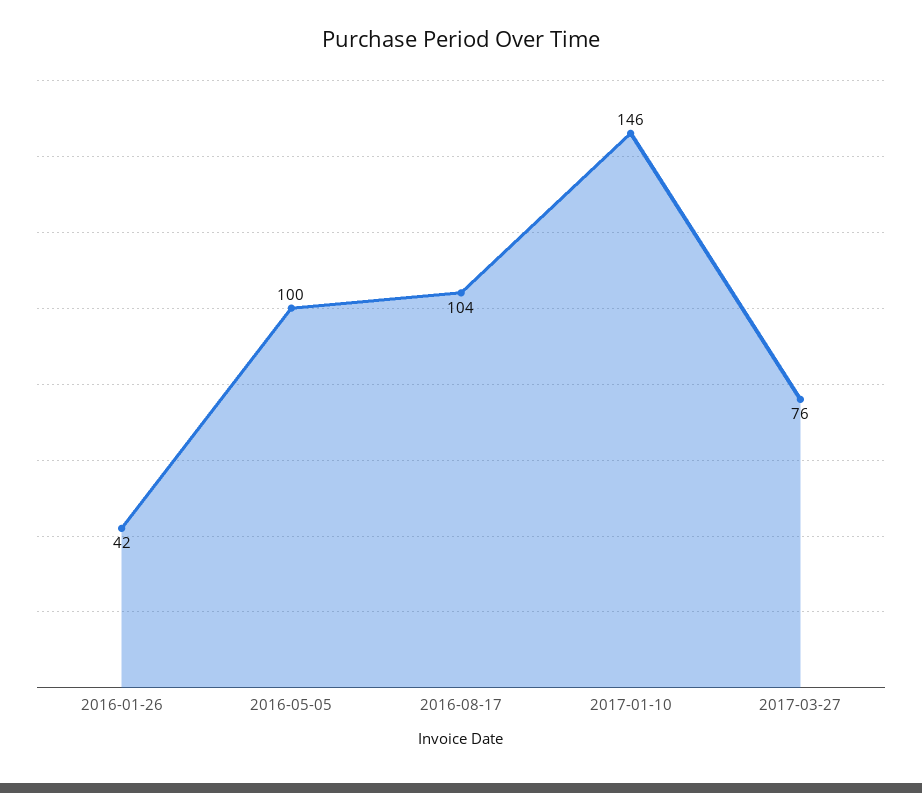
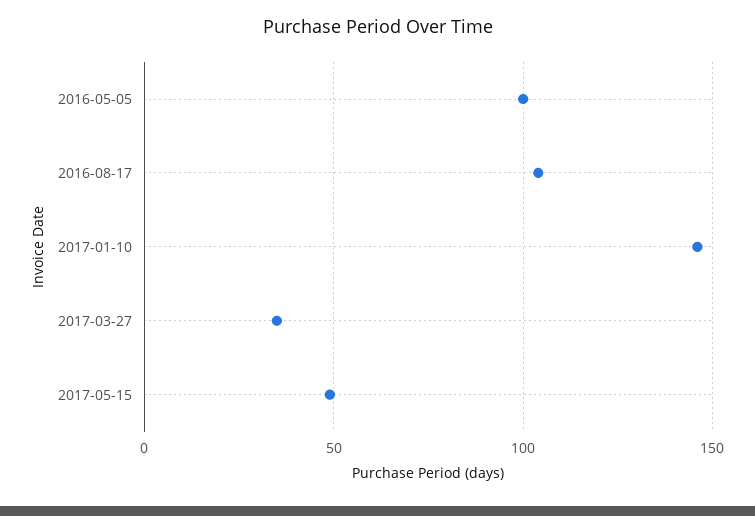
2016-01-26: 42 -> none
2017-03-27: 76 -> 35
2017-05-15: none -> 50

